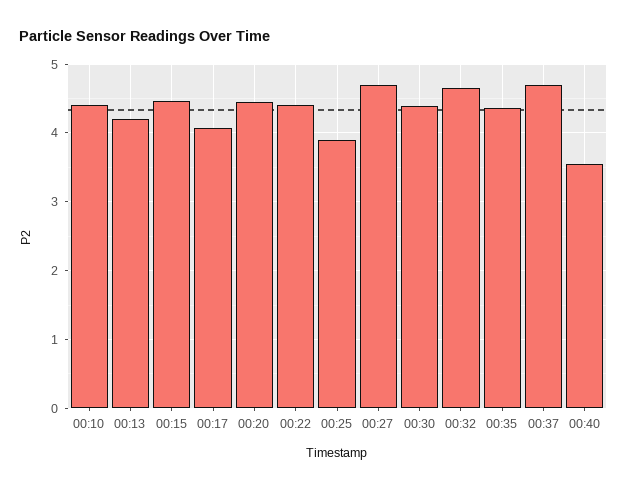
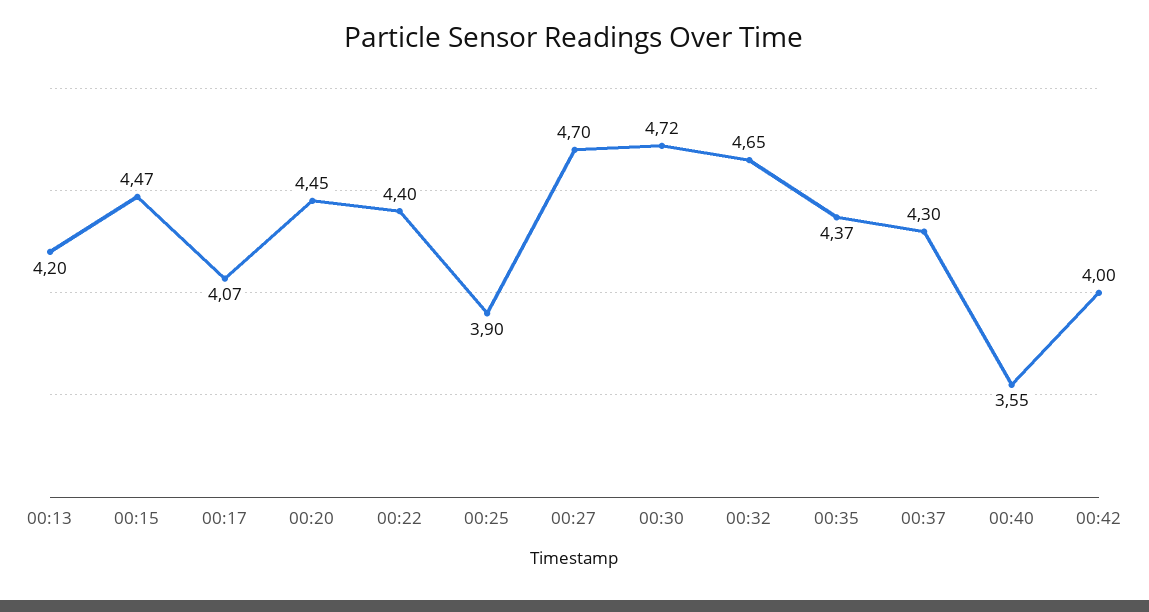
00:10: 4.4 -> none
00:30: 4.4 -> 4.72
00:37: 4.7 -> 4.3
00:42: none -> 4

